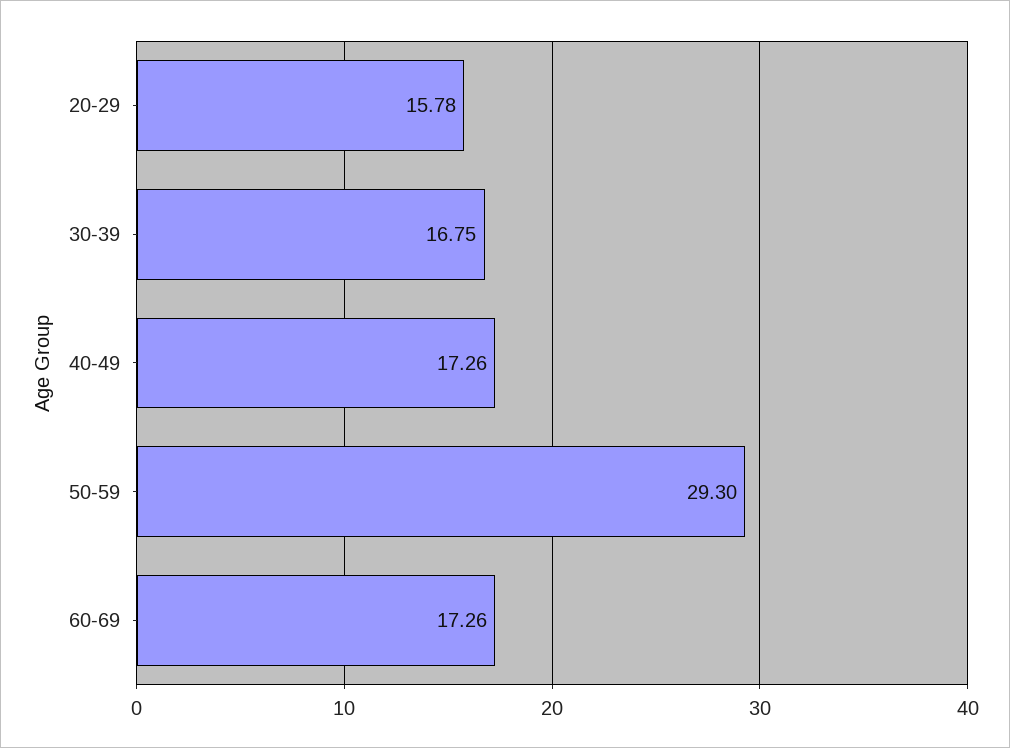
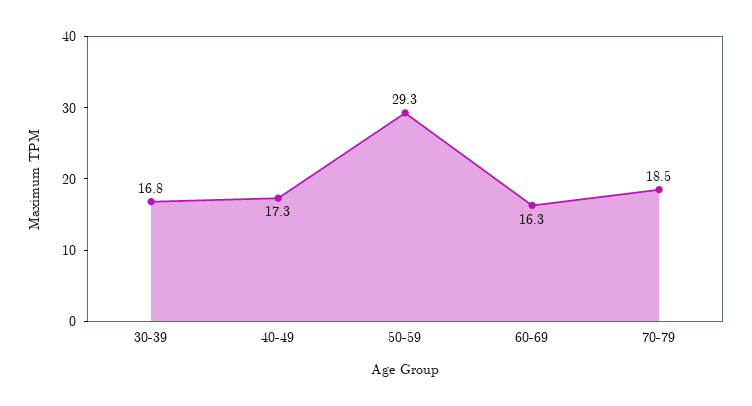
20-29: 15.78 -> none
60-69: 17.26 -> 16.3
70-79: none -> 18.5

